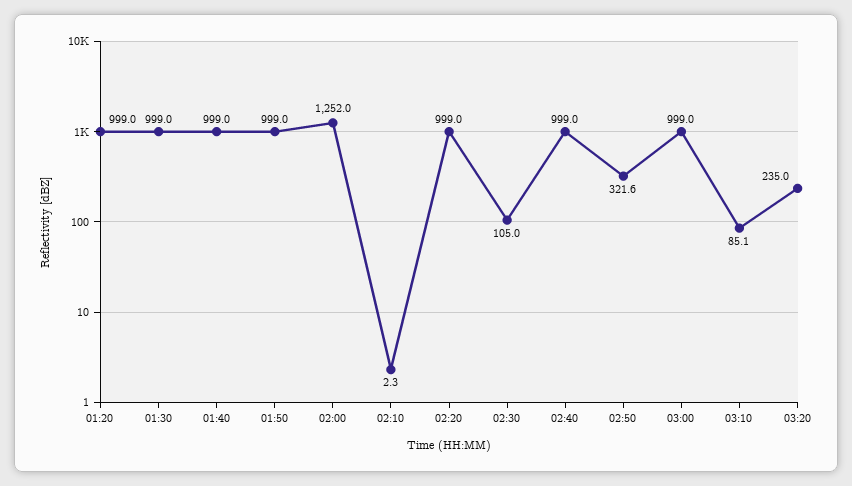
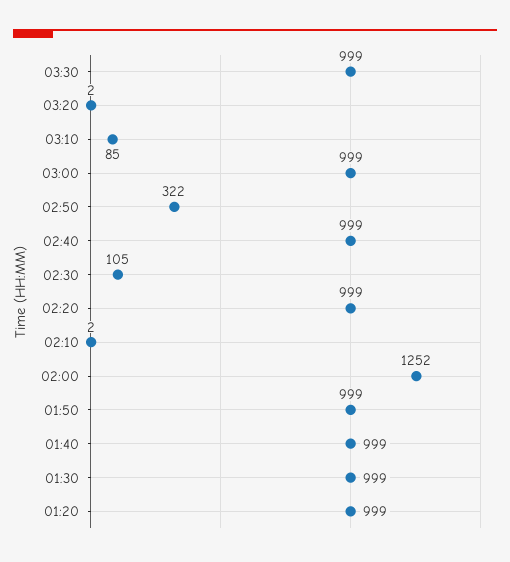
03:20: 235 -> 2
03:30: none -> 999

